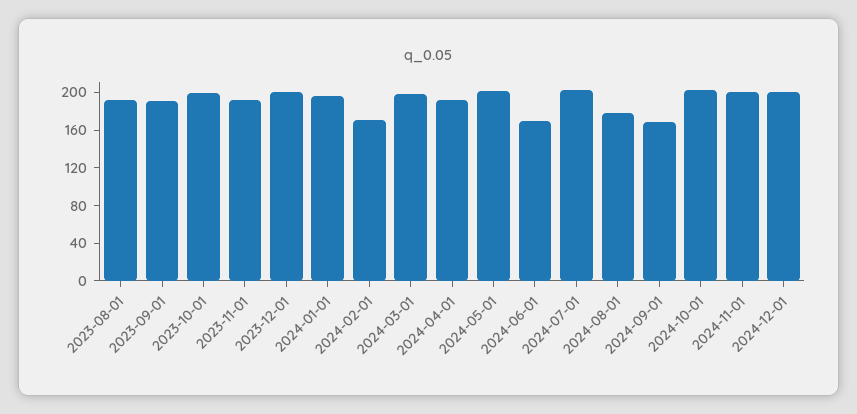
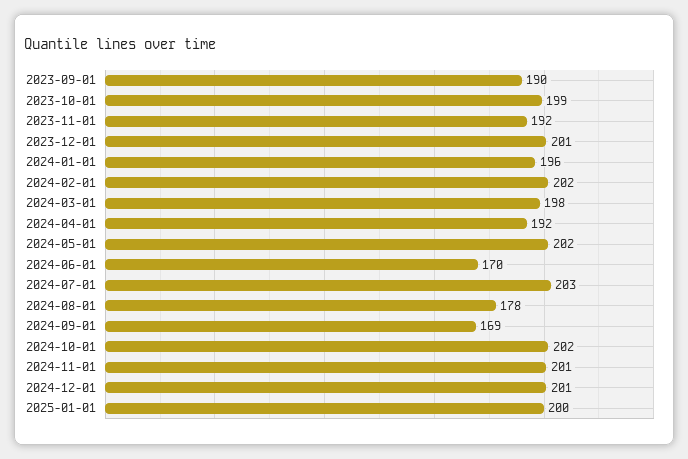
2023-08-01: 190 -> none
2024-02-01: 170 -> 202
2025-01-01: none -> 200

